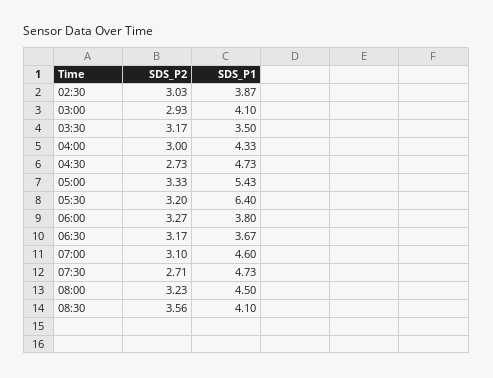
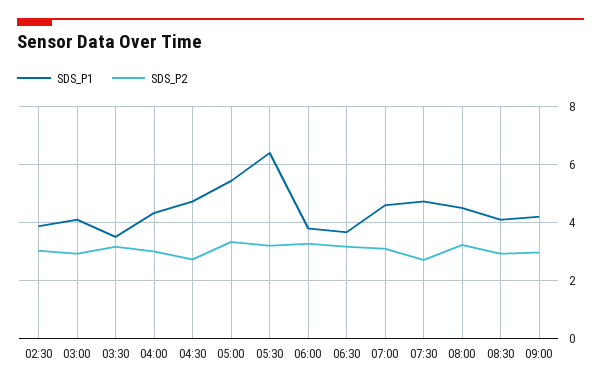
SDS_P2, 08:30: 3.56 -> 3
SDS_P1, 09:00: none -> 4.25
SDS_P2, 09:00: none -> 3

